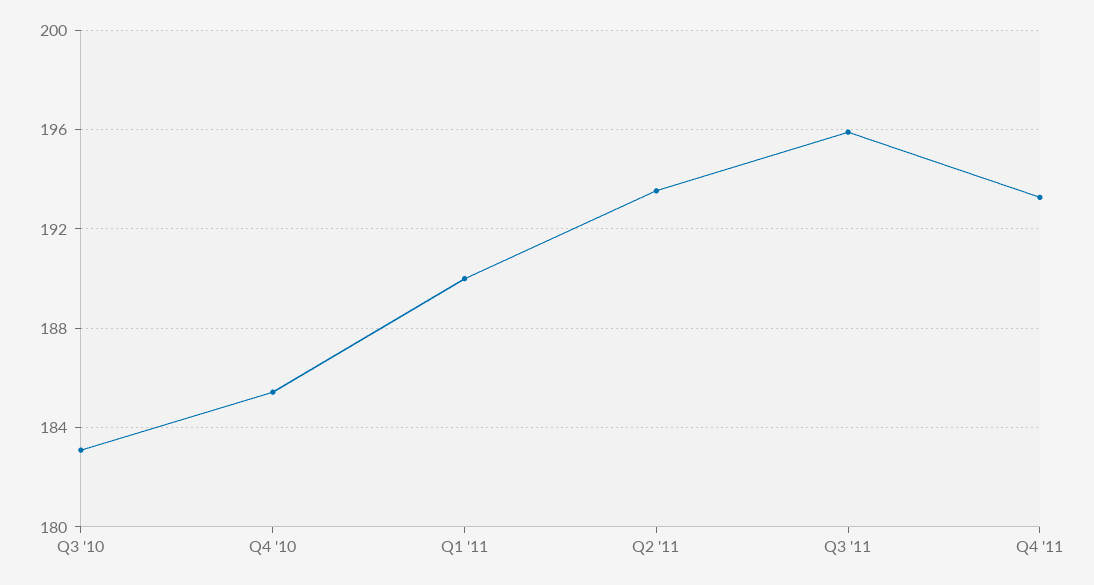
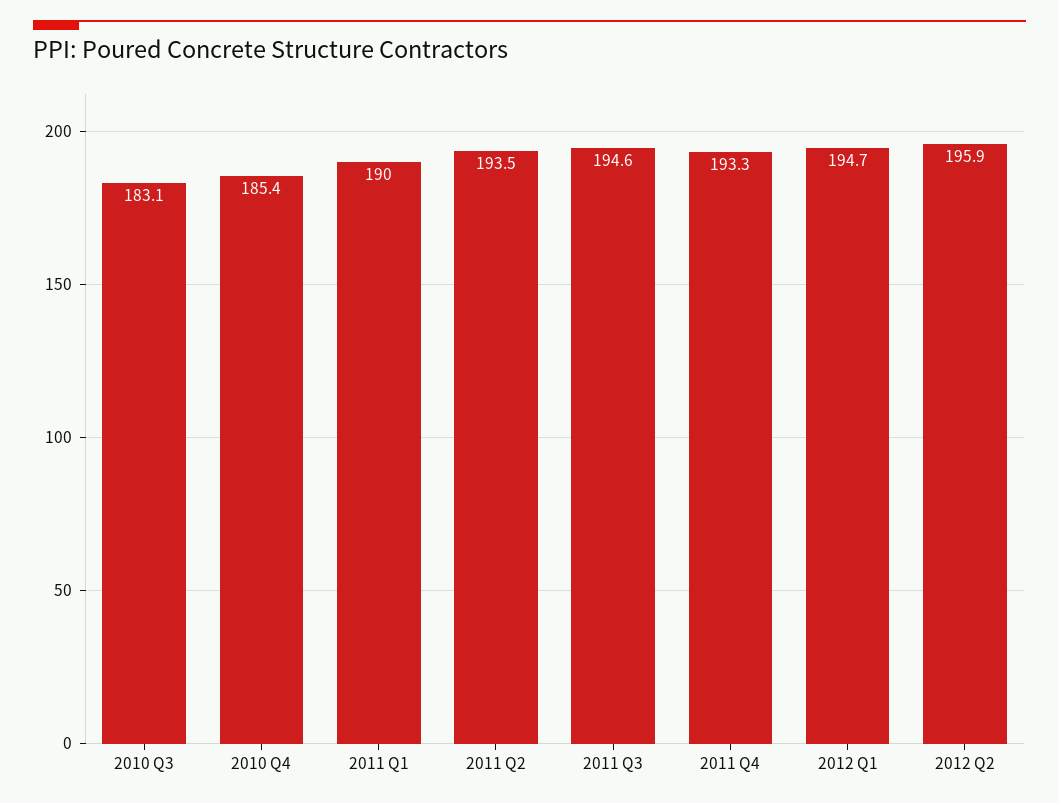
Q3 '11: 196 -> 194.6
2012 Q1: none -> 194.7
2012 Q2: none -> 195.9

